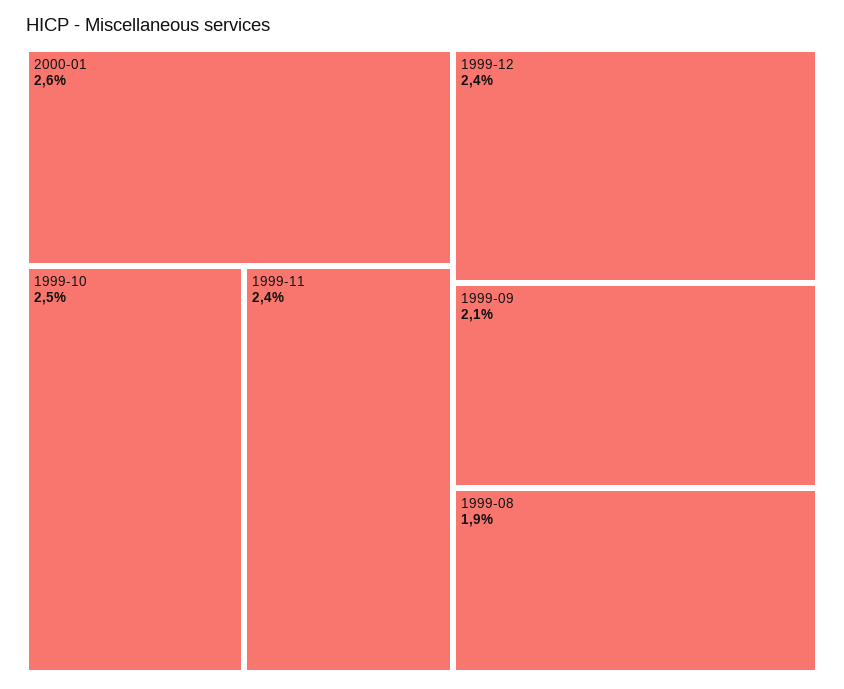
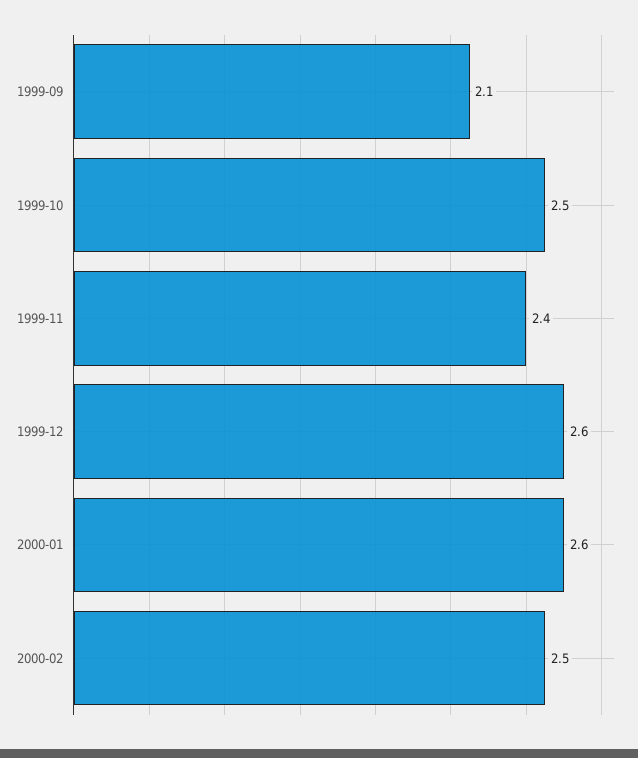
1999-12: 2.4 -> 2.6
1999-08: 1.9 -> none
2000-02: none -> 2.5

